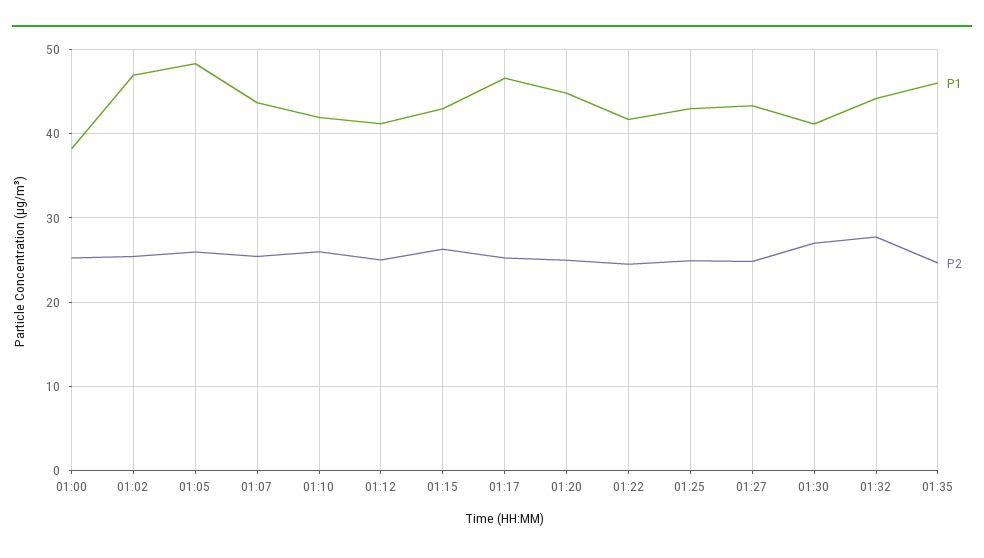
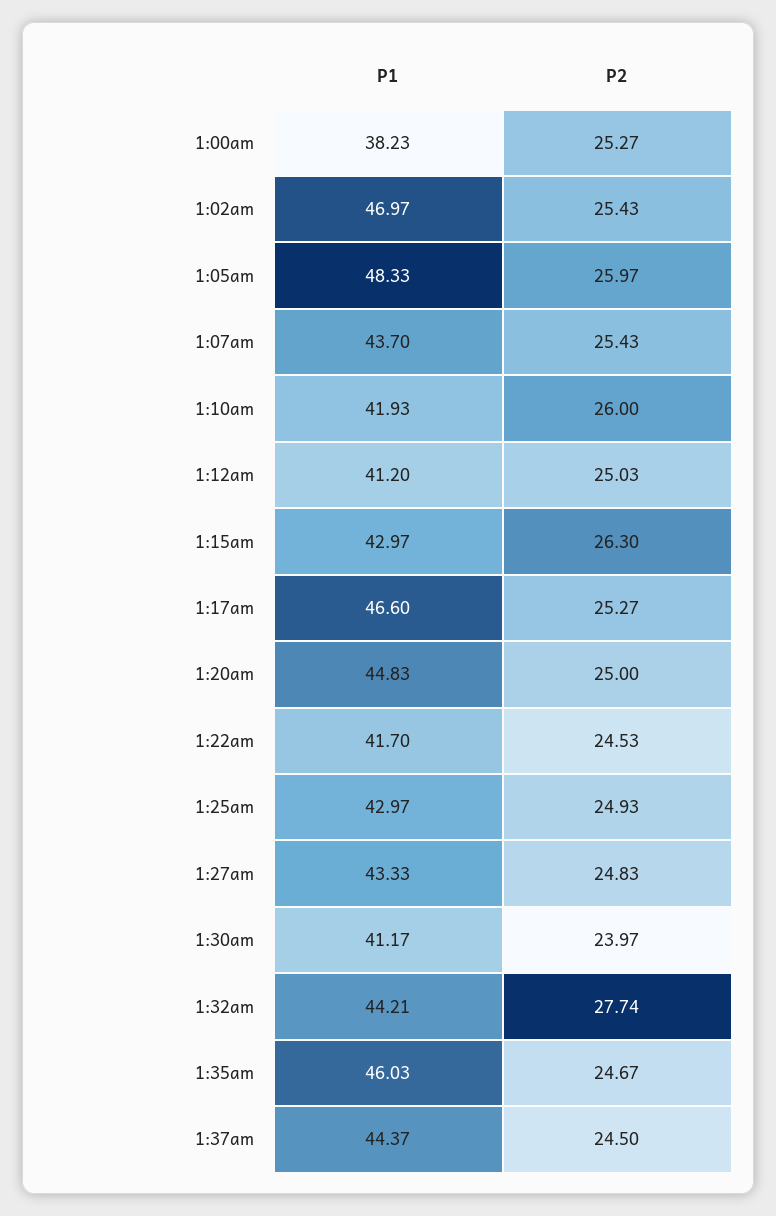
P2, 01:30: 27 -> 23.97
P1, 1:37am: none -> 44.37
P2, 1:37am: none -> 24.5

